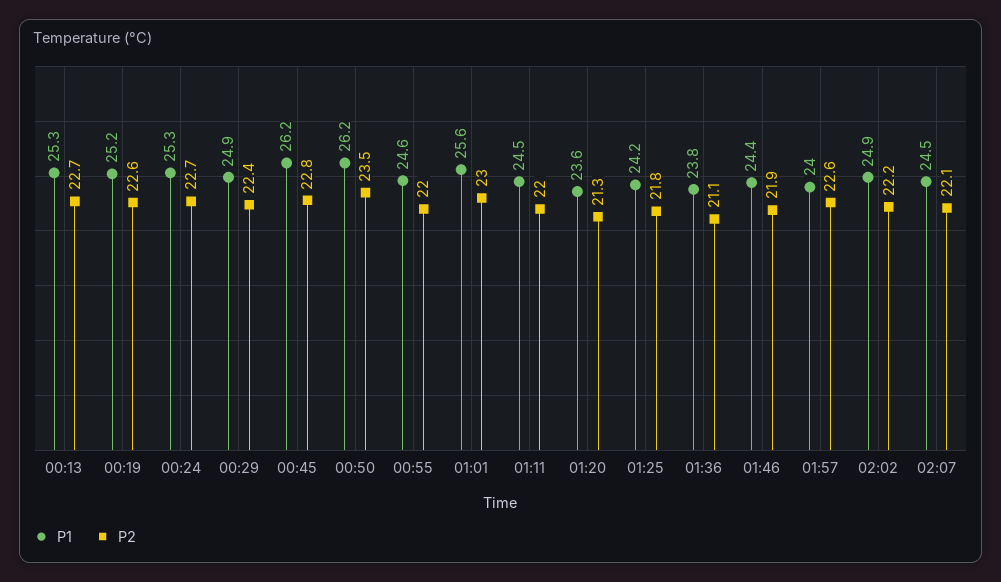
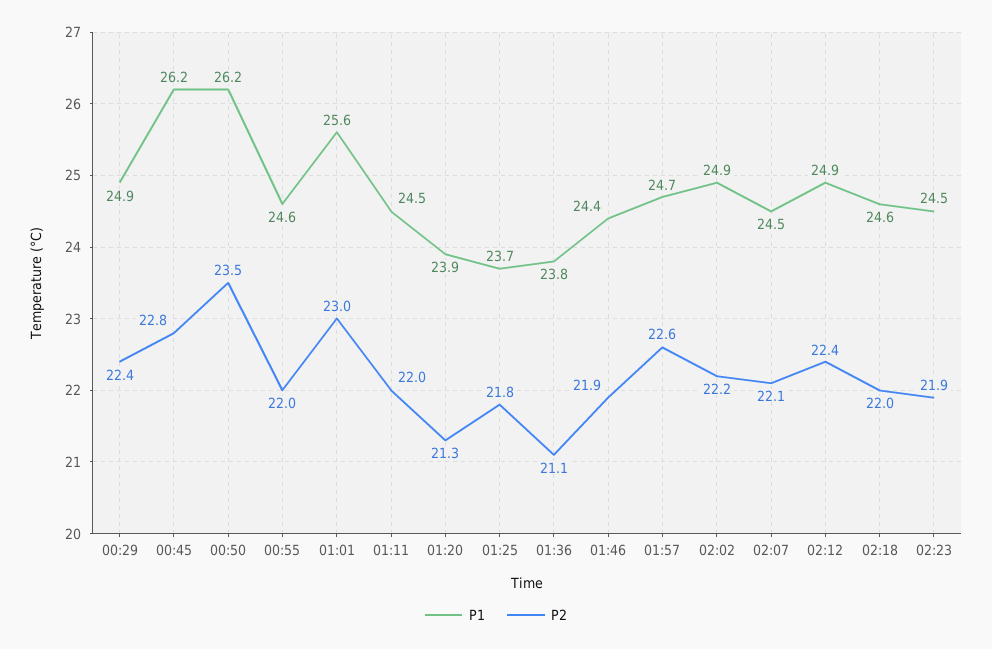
P1, 00:13: 25.3 -> none
P2, 00:13: 22.7 -> none
P1, 00:19: 25.2 -> none
P2, 00:19: 22.6 -> none
P1, 00:24: 25.3 -> none
P2, 00:24: 22.7 -> none
P1, 01:20: 23.6 -> 23.9
P1, 01:25: 24.2 -> 23.7
P1, 01:57: 24 -> 24.7
P1, 02:12: none -> 24.9
P2, 02:12: none -> 22.4
P1, 02:18: none -> 24.6
P2, 02:18: none -> 22
P1, 02:23: none -> 24.5
P2, 02:23: none -> 21.9

